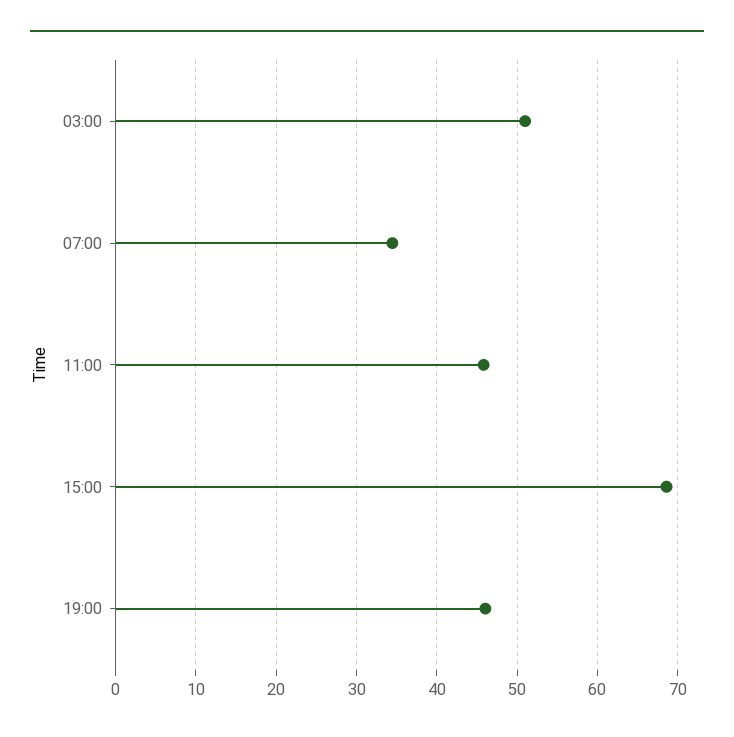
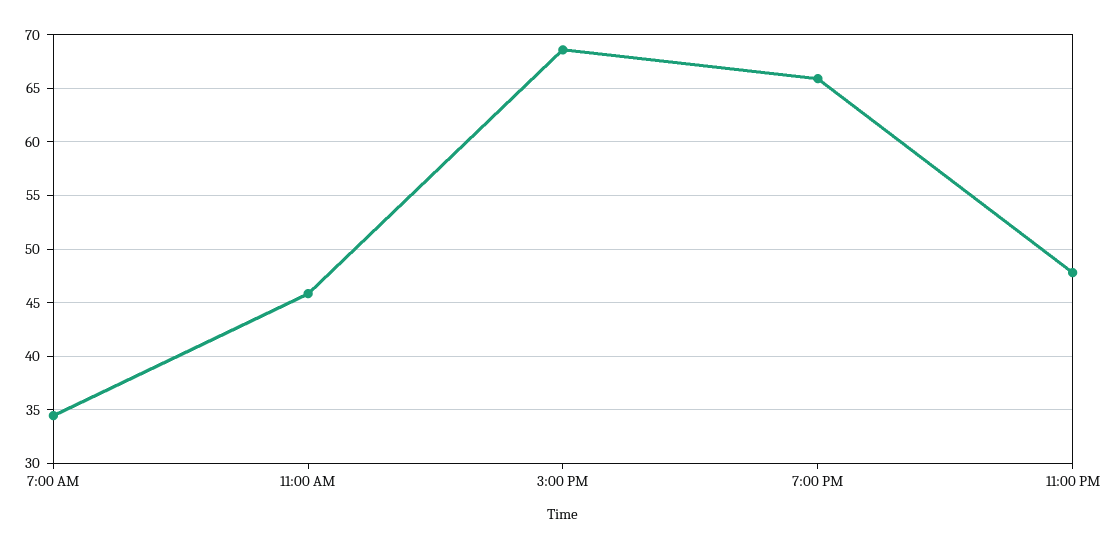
03:00: 51 -> none
19:00: 46 -> 66
11:00 PM: none -> 48

